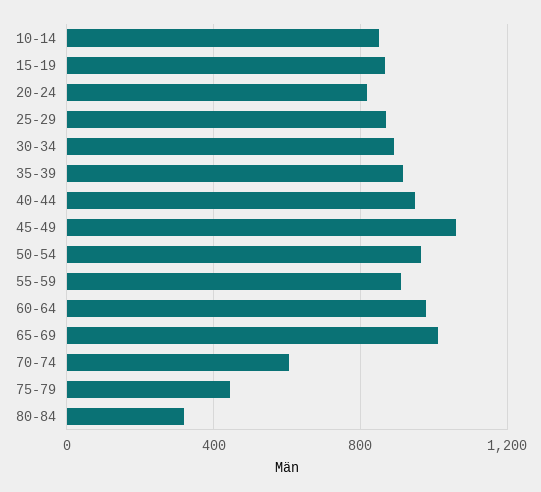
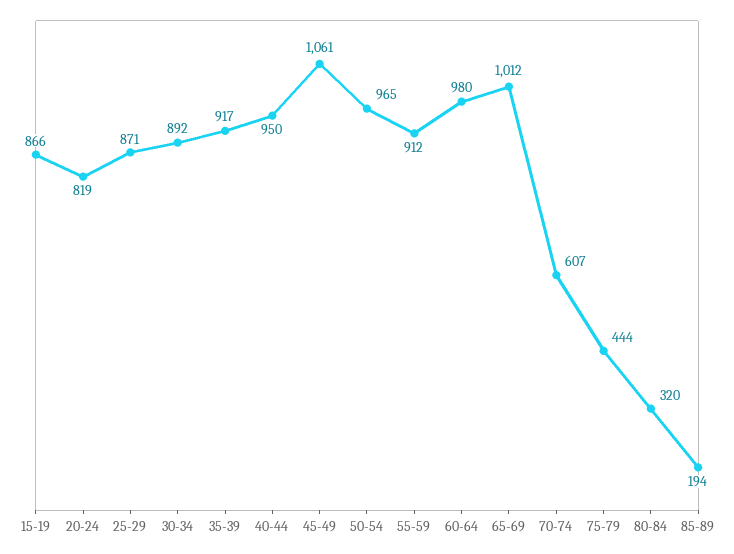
10-14: 850 -> none
85-89: none -> 194

